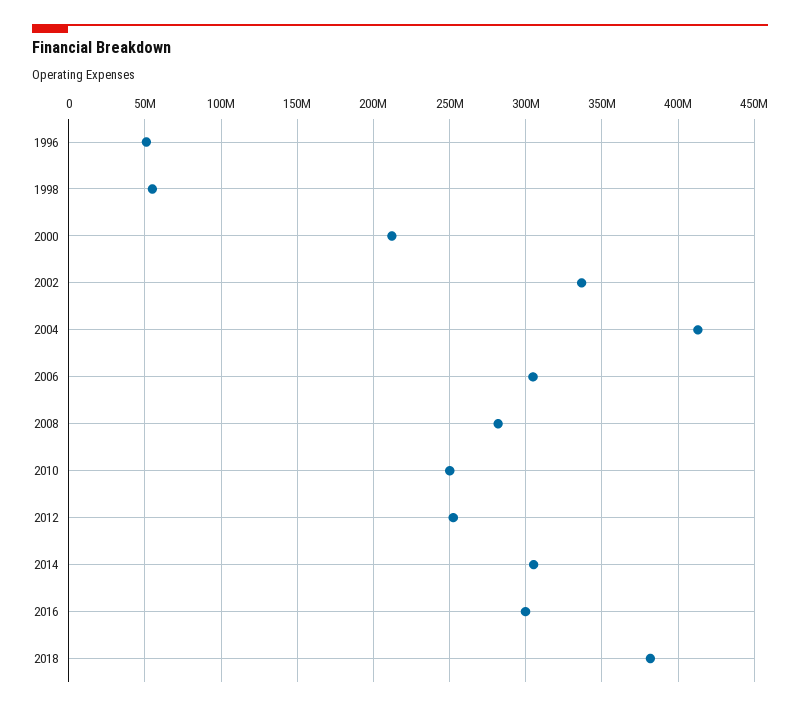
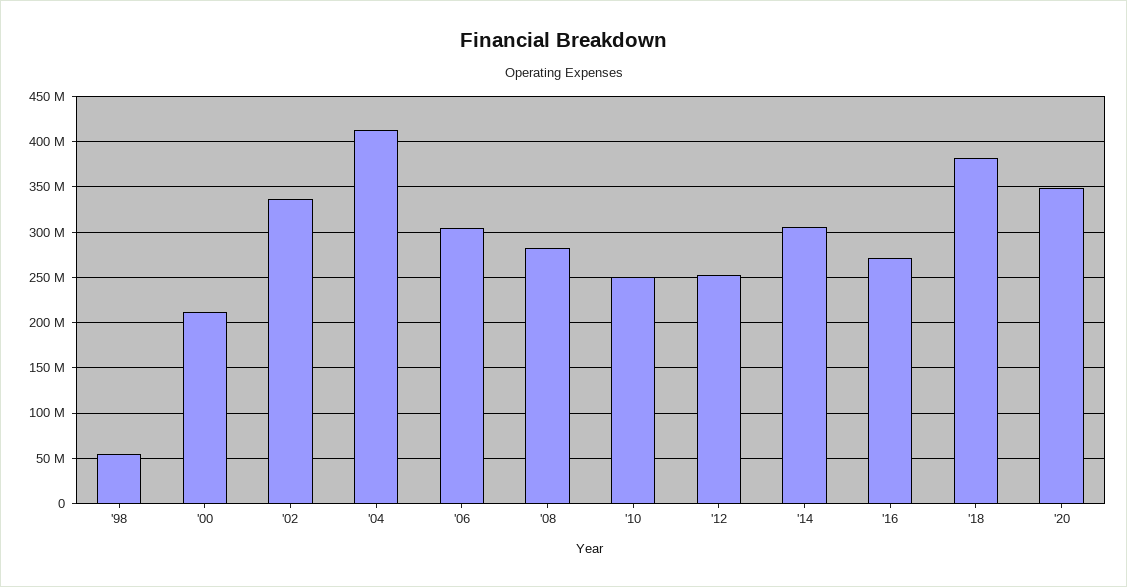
1996: 50000000 -> none
2016: 300000000 -> 270000000
'20: none -> 350000000

